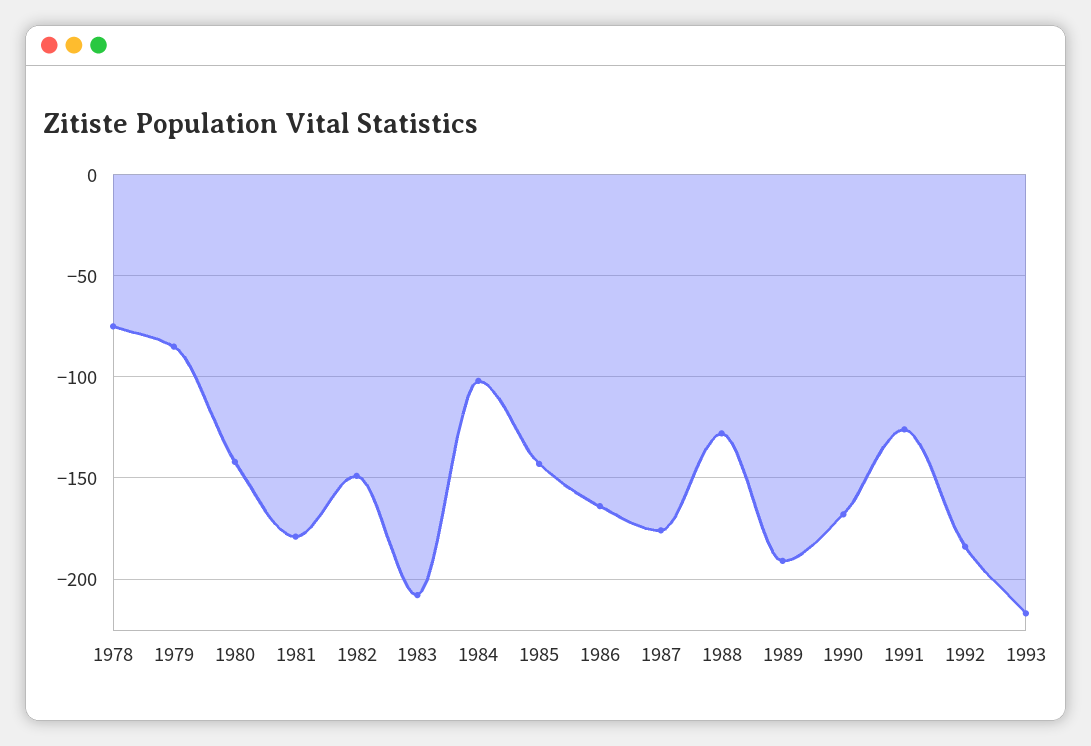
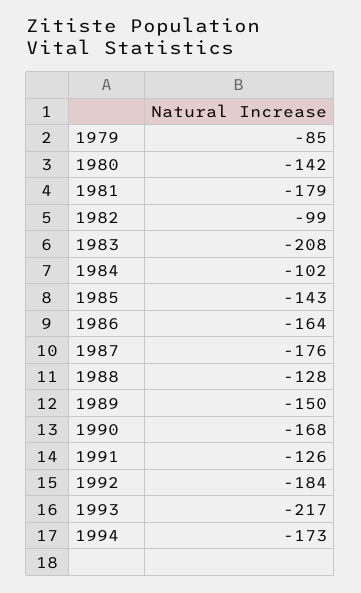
1978: -75 -> none
1982: -150 -> -99
1989: -190 -> -150
1994: none -> -173

